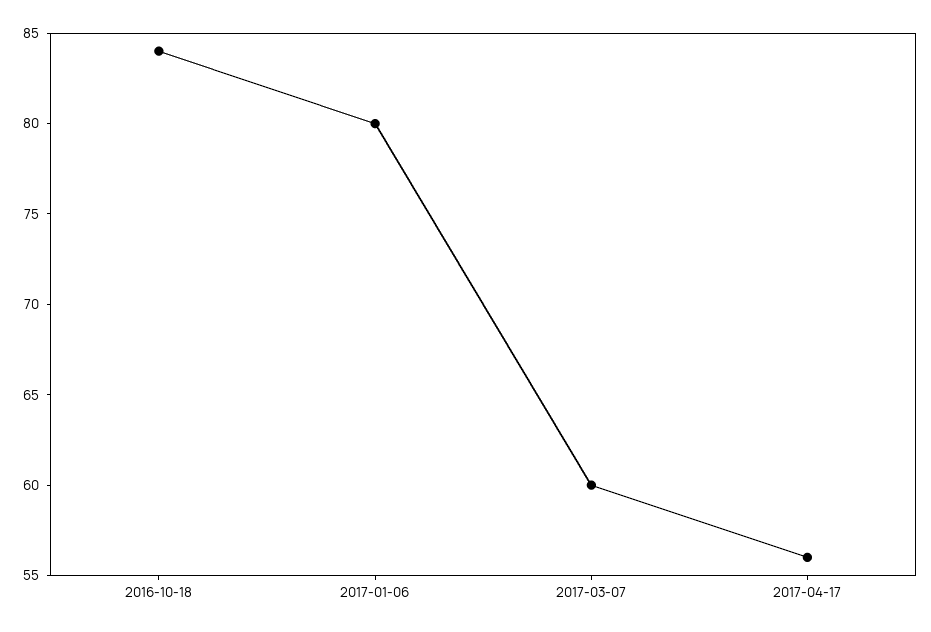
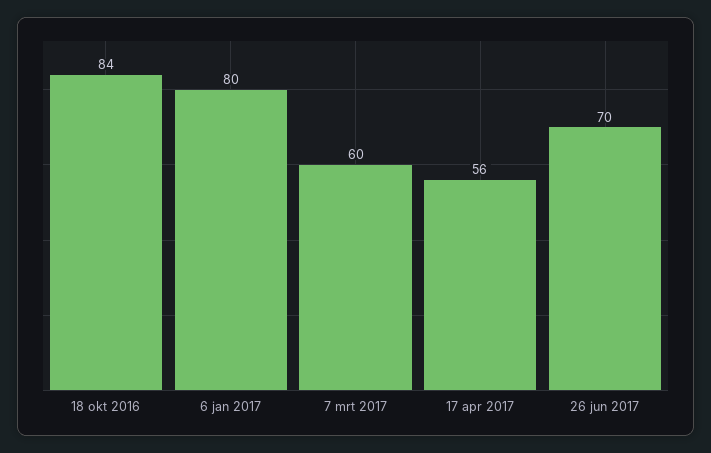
26 jun 2017: none -> 70

